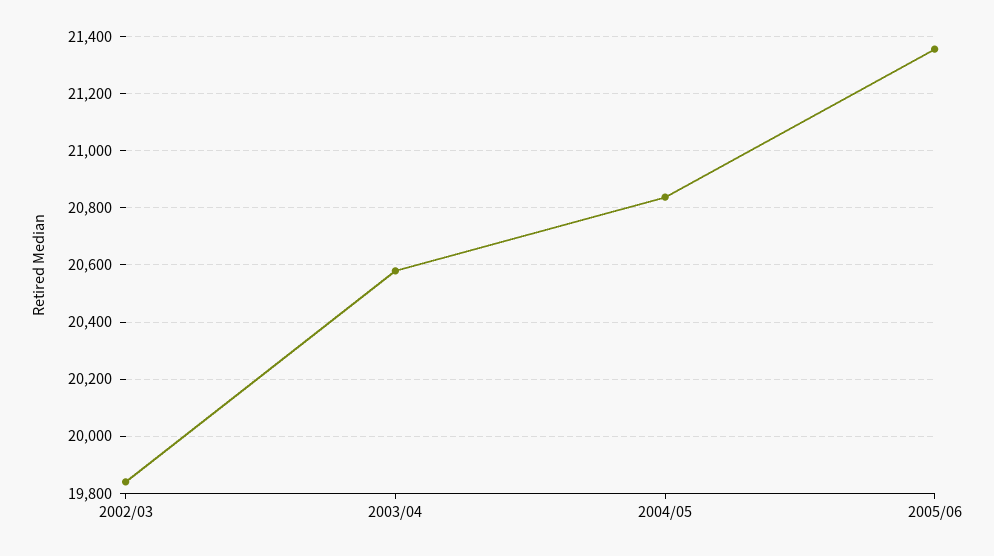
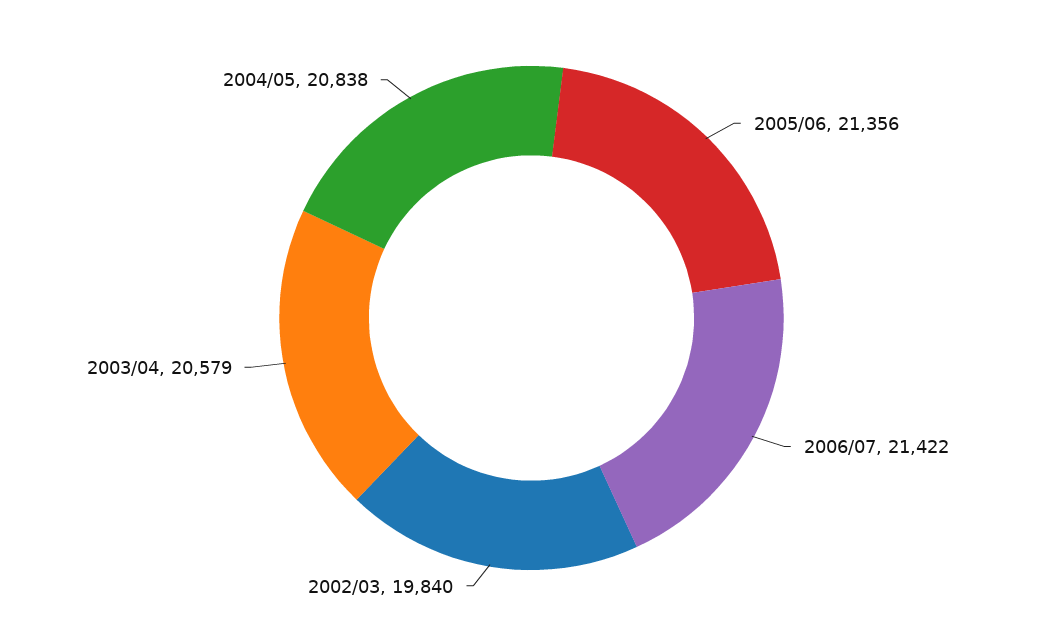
2006/07: none -> 21422

